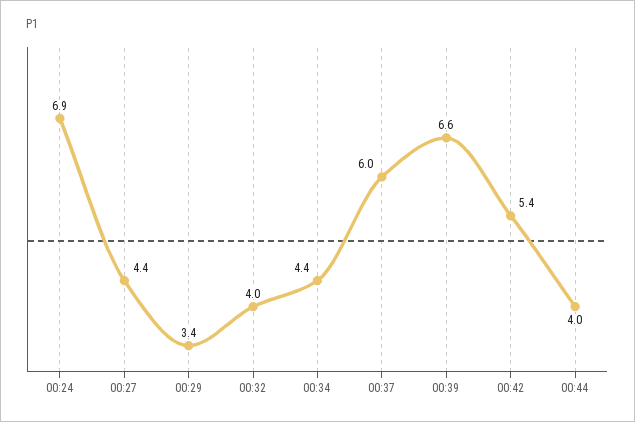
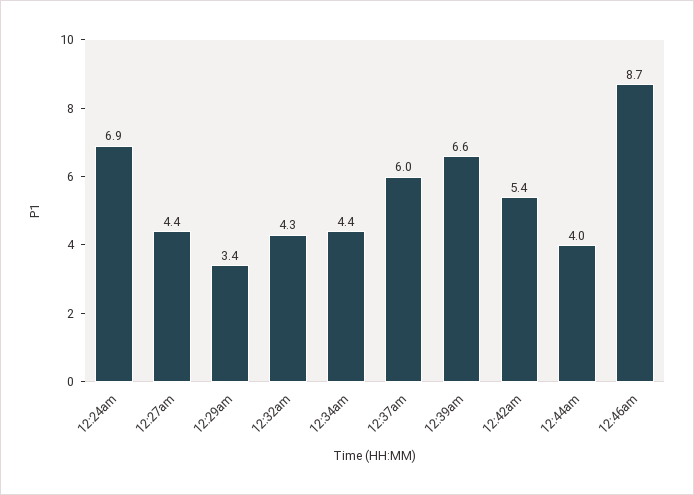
00:32: 4 -> 4.3
12:46am: none -> 8.7

